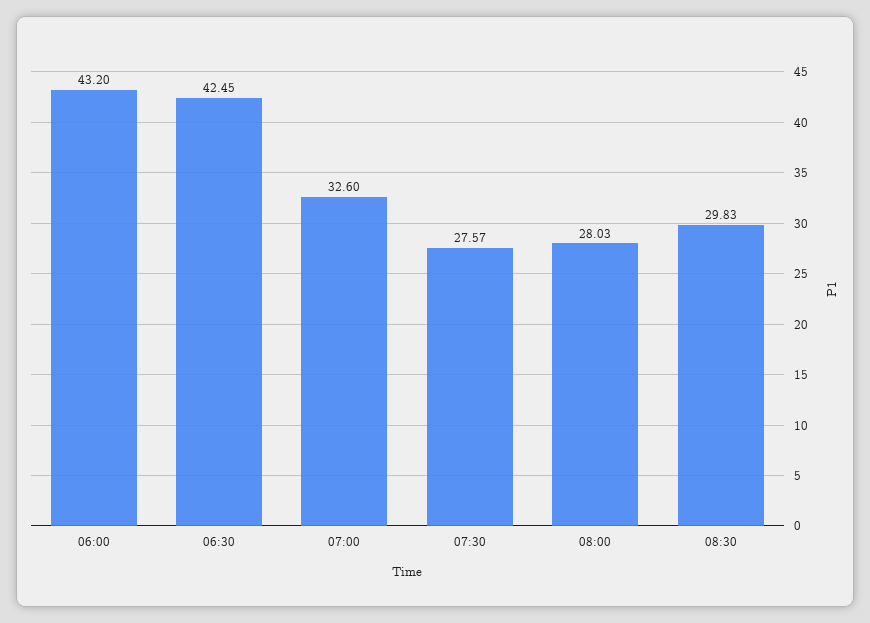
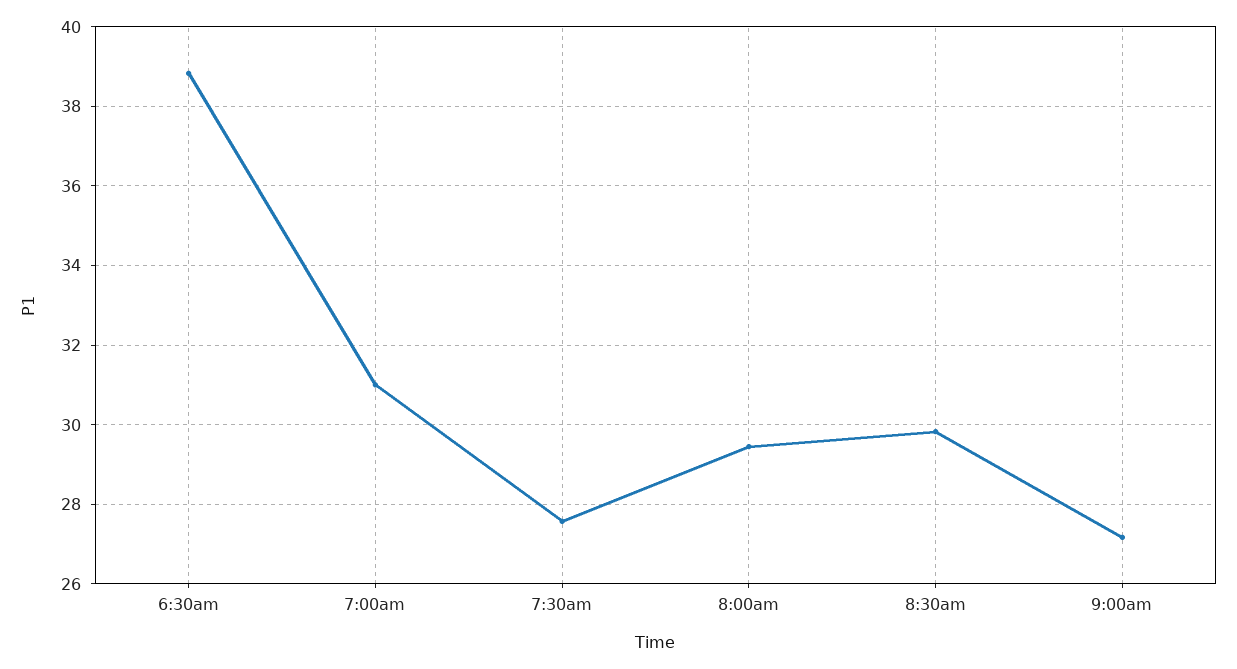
06:00: 43.2 -> none
06:30: 42.45 -> 38.8
07:00: 32.6 -> 31
08:00: 28.03 -> 29.4
9:00am: none -> 27.2

